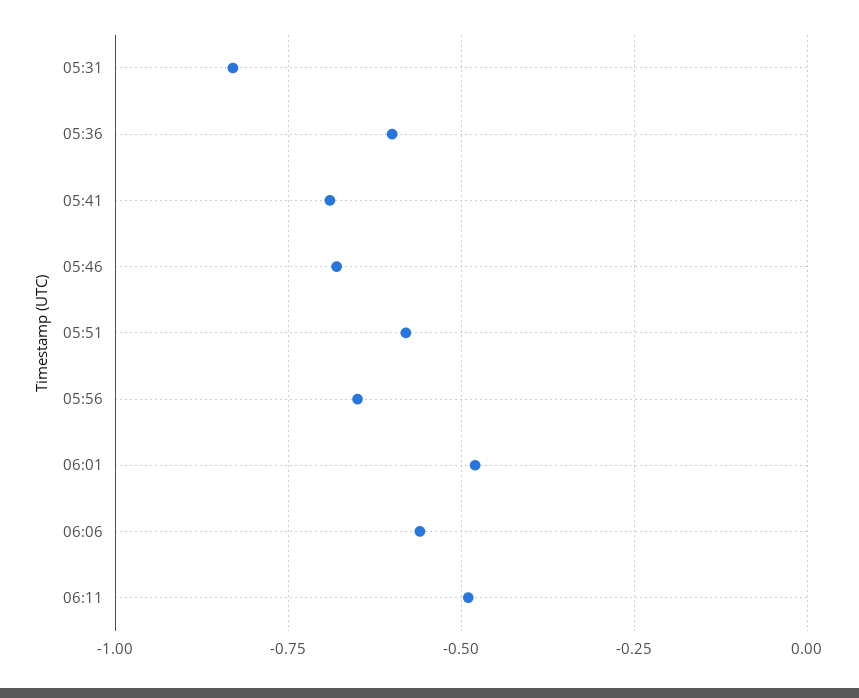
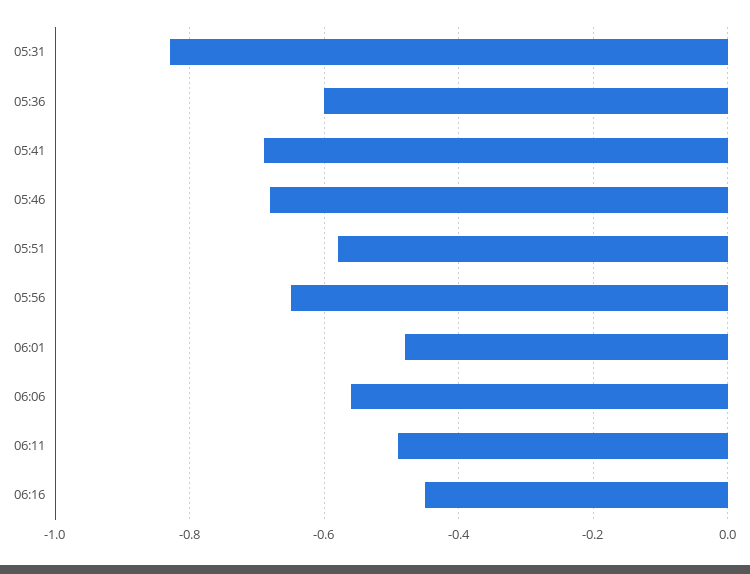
06:16: none -> -0.45

